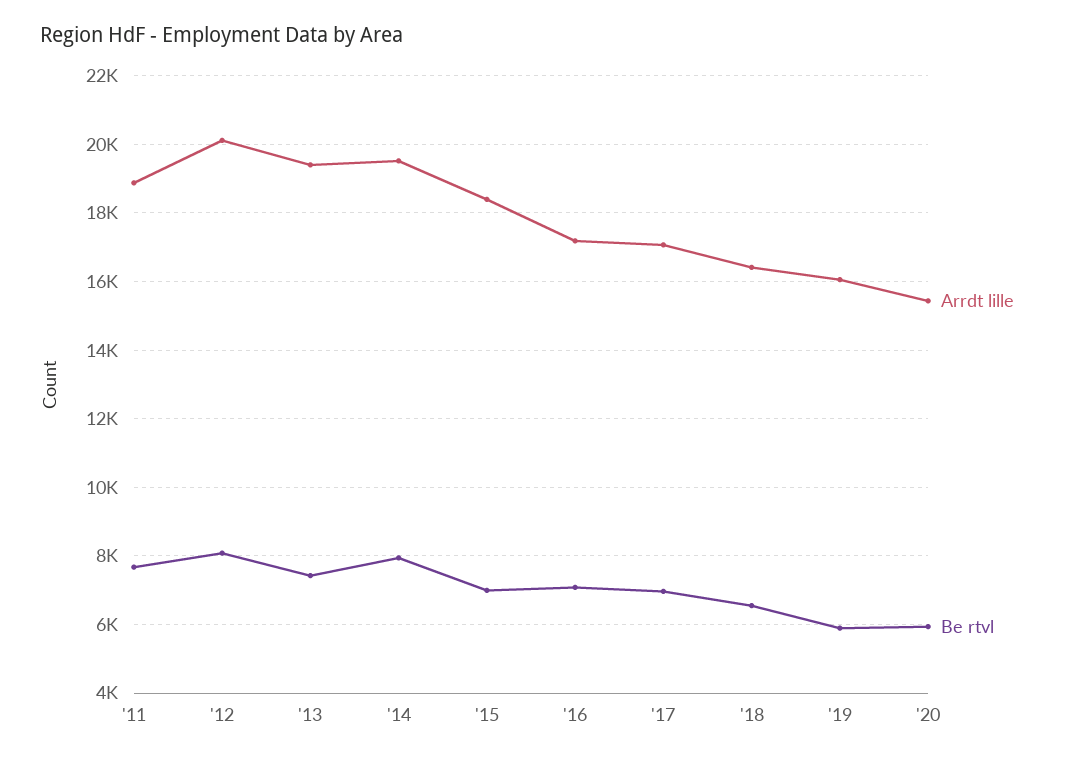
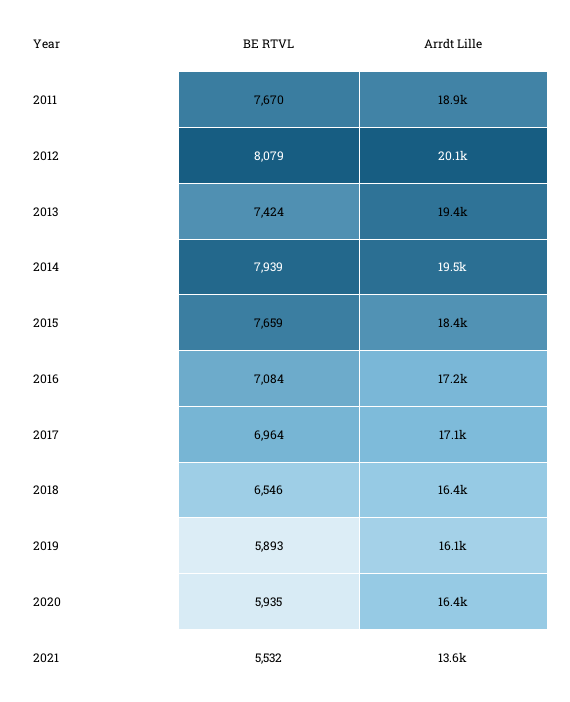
Be rtvl, '15: 7000 -> 7659
Arrdt lille, '20: 15400 -> 16400
Be rtvl, 2021: none -> 5532
Arrdt lille, 2021: none -> 13600

